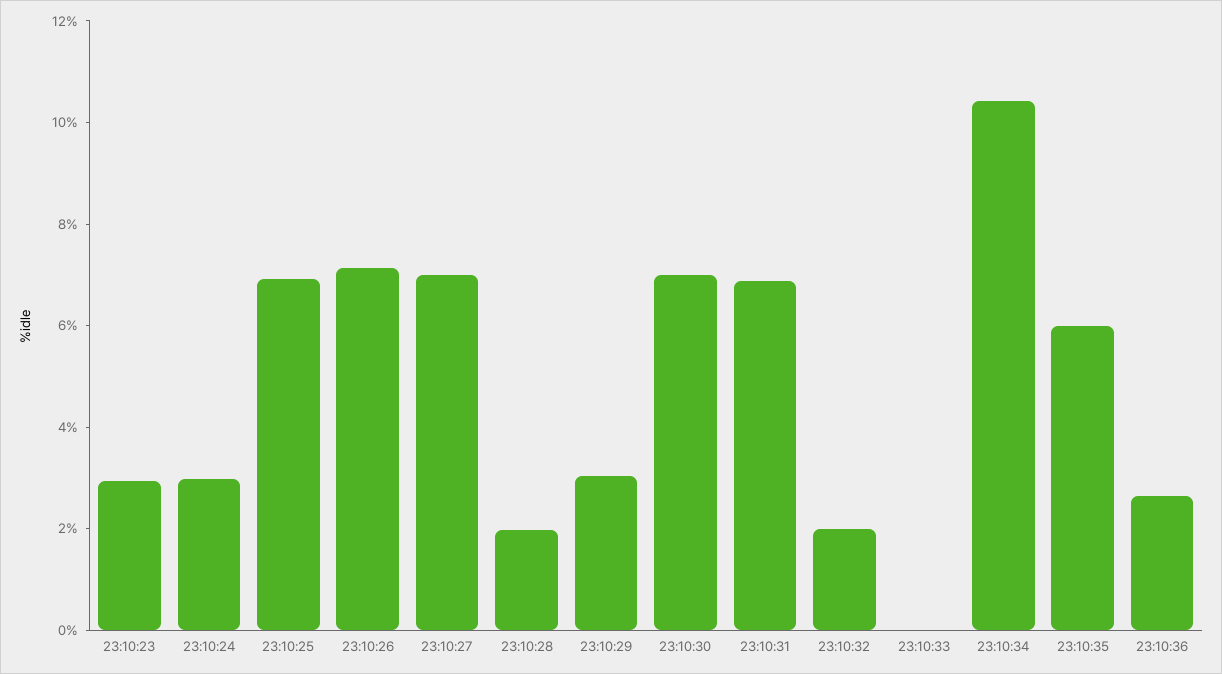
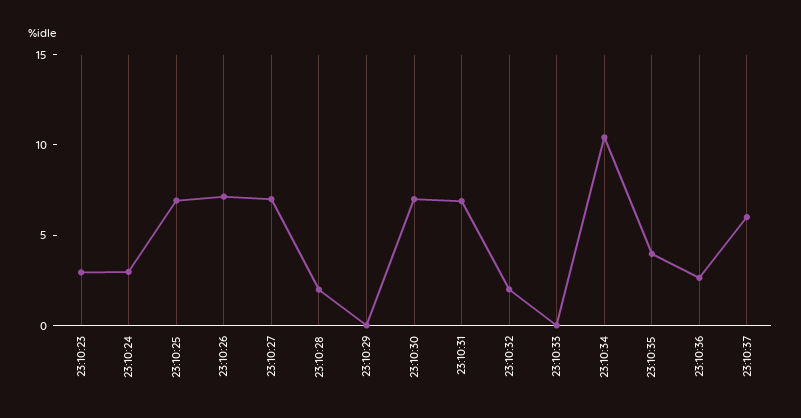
23:10:29: 3 -> 0
23:10:35: 6 -> 4
23:10:37: none -> 6

